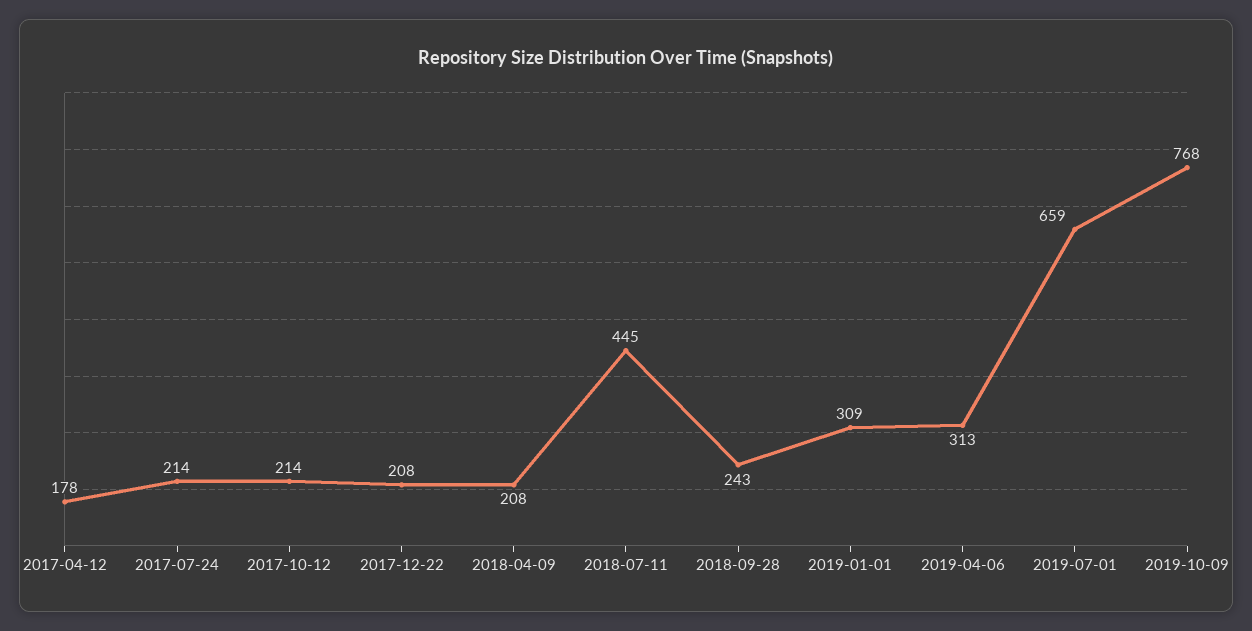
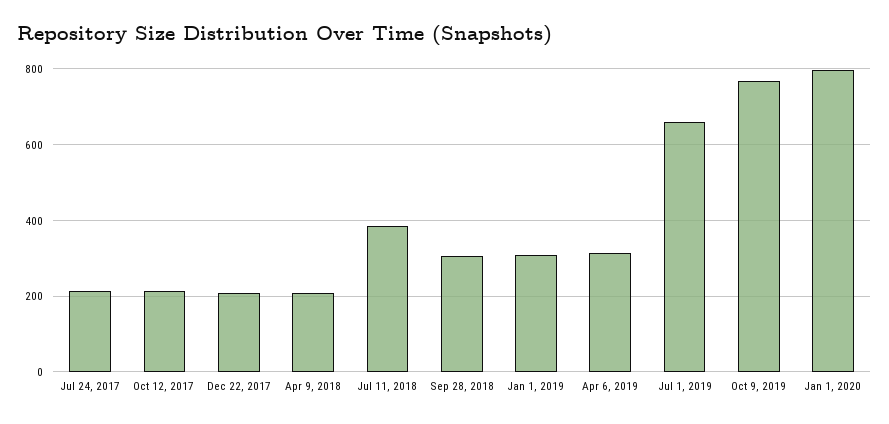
2017-04-12: 178 -> none
2018-07-11: 445 -> 380
2018-09-28: 243 -> 300
Jan 1, 2020: none -> 800

